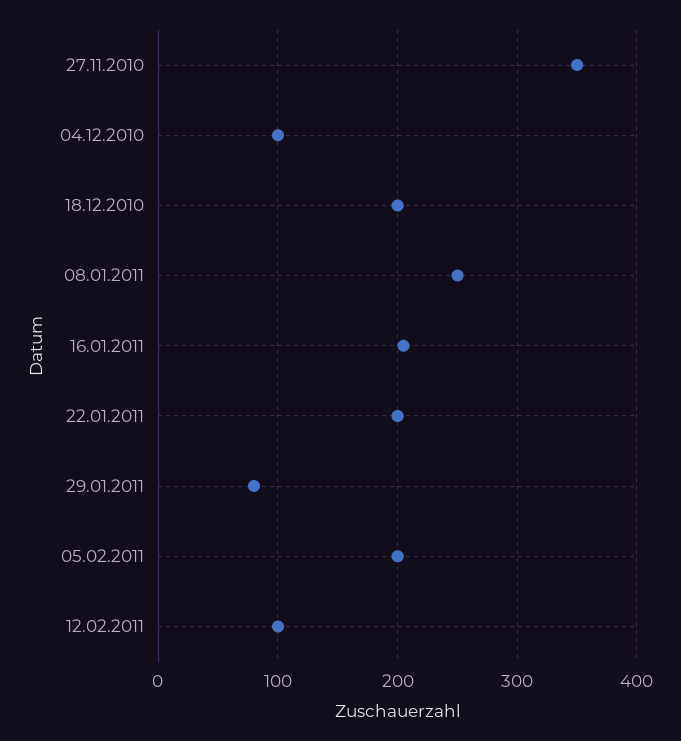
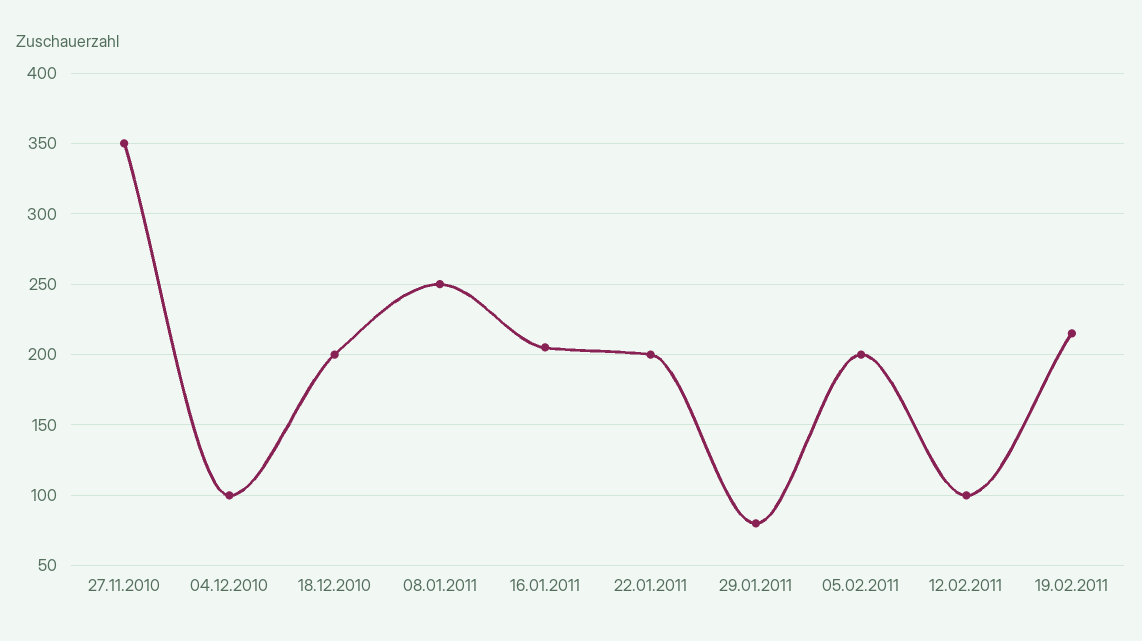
19.02.2011: none -> 215

